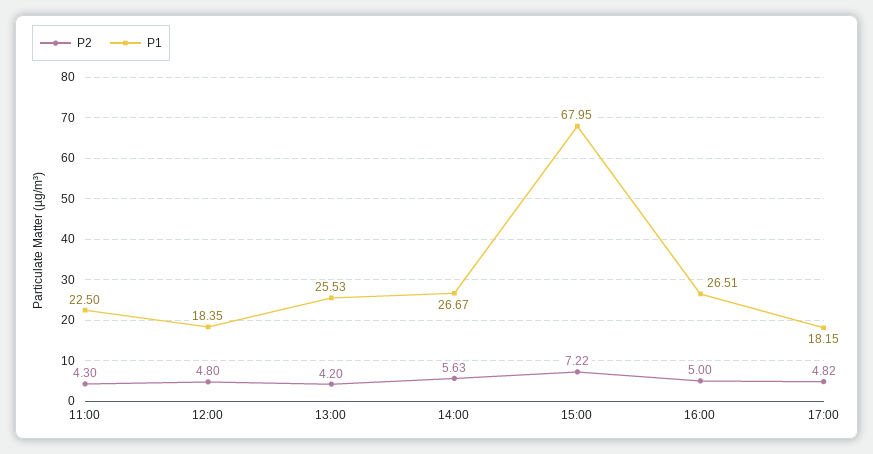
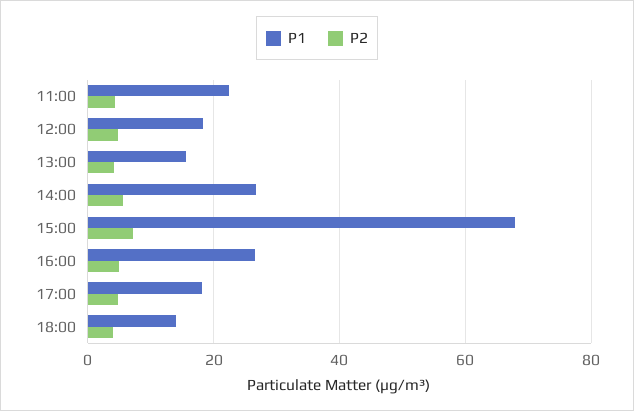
P1, 13:00: 25.53 -> 16
P1, 18:00: none -> 14
P2, 18:00: none -> 4

